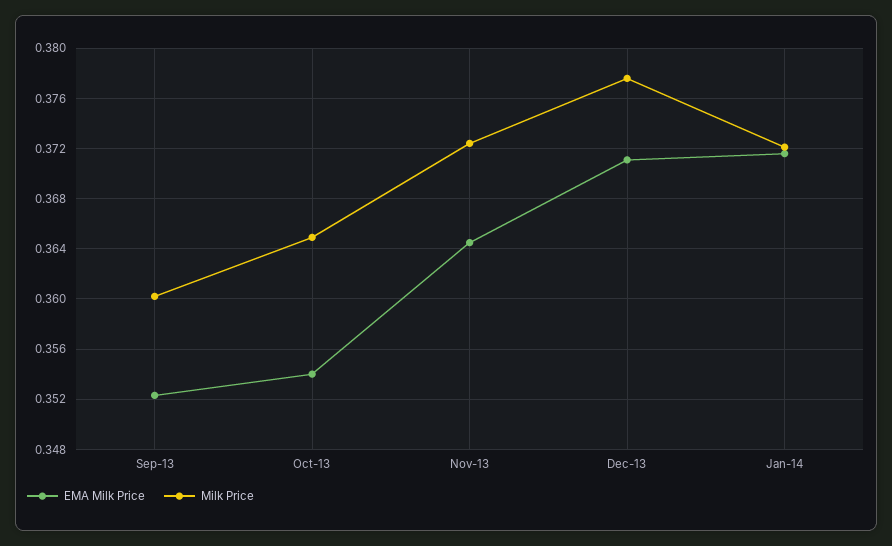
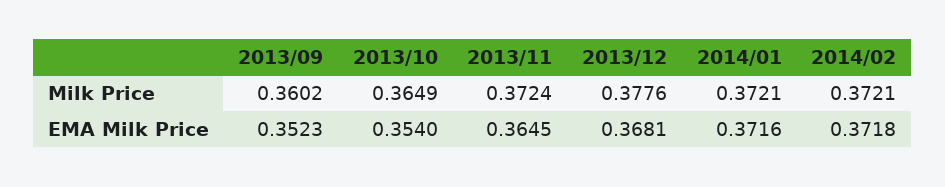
EMA Milk Price, Dec-13: 0.371 -> 0.3681
Milk Price, 2014/02: none -> 0.3721
EMA Milk Price, 2014/02: none -> 0.3718

